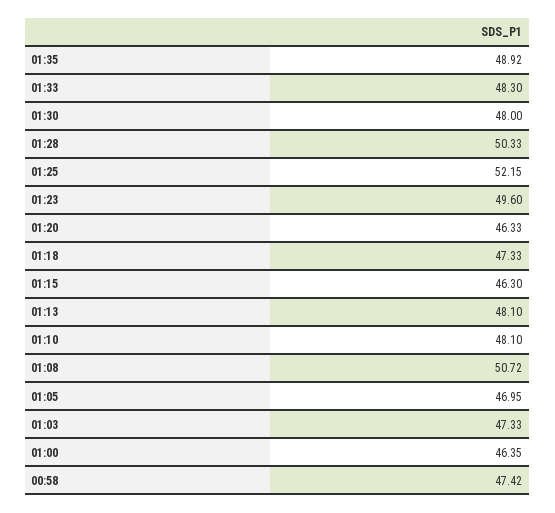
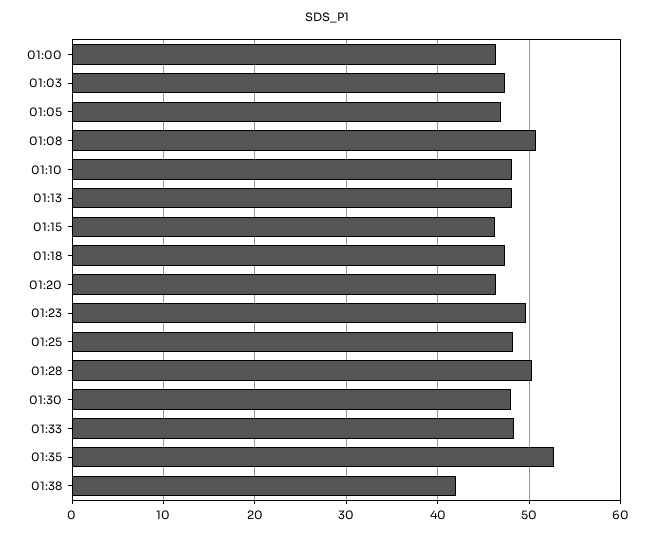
01:35: 48.92 -> 53
01:25: 52.15 -> 48
00:58: 47.42 -> none
01:38: none -> 42

